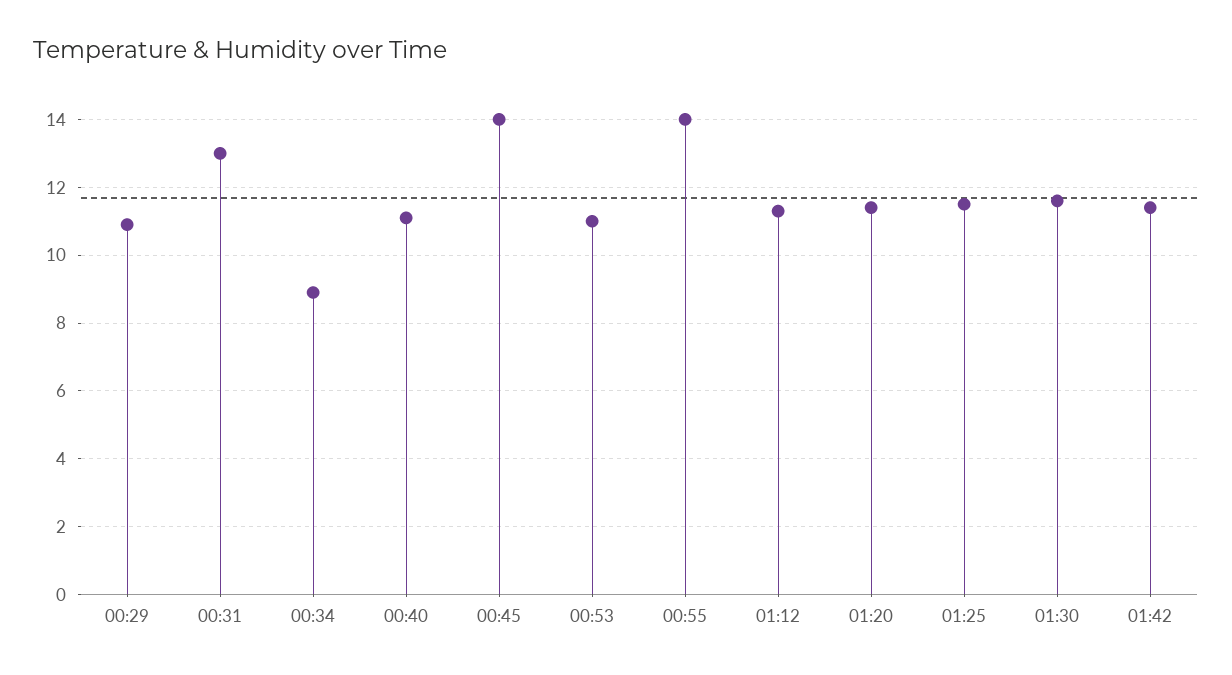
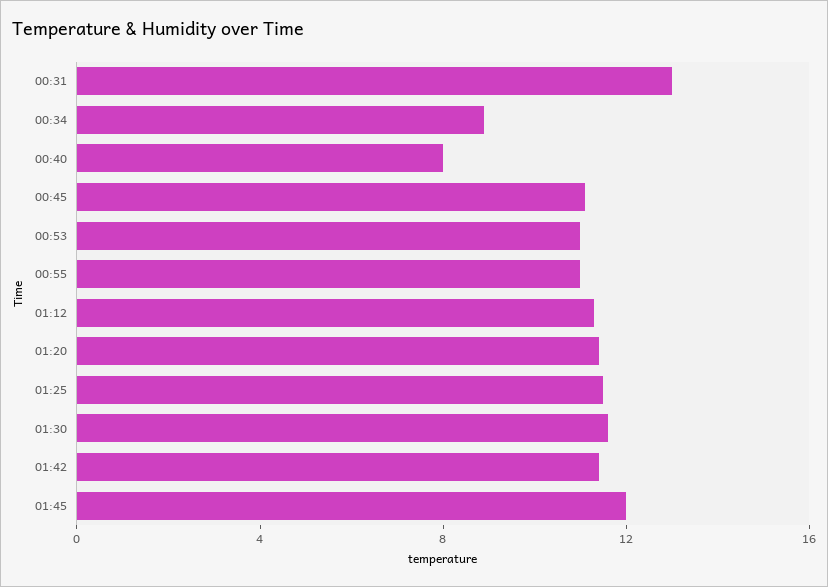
00:29: 11 -> none
00:40: 11 -> 8
00:45: 14 -> 11
00:55: 14 -> 11
01:45: none -> 12

